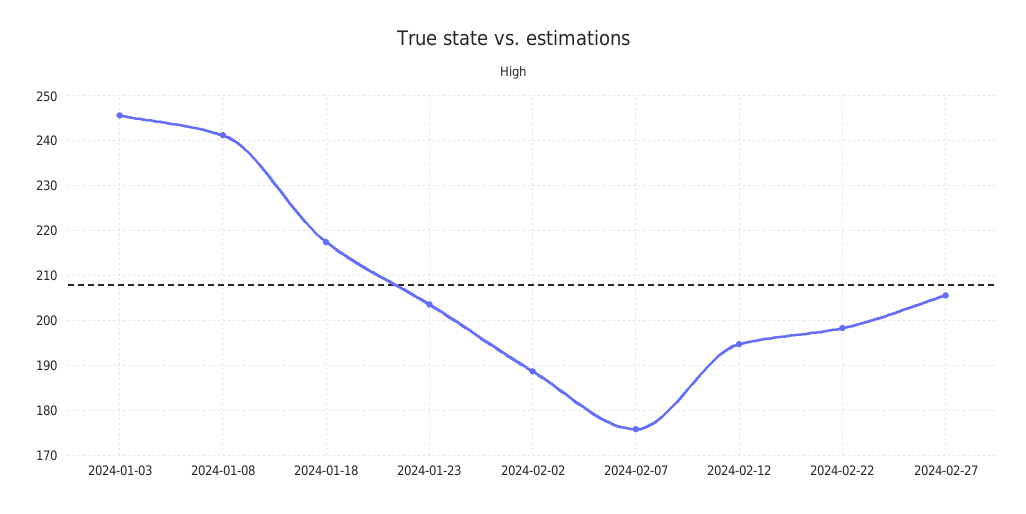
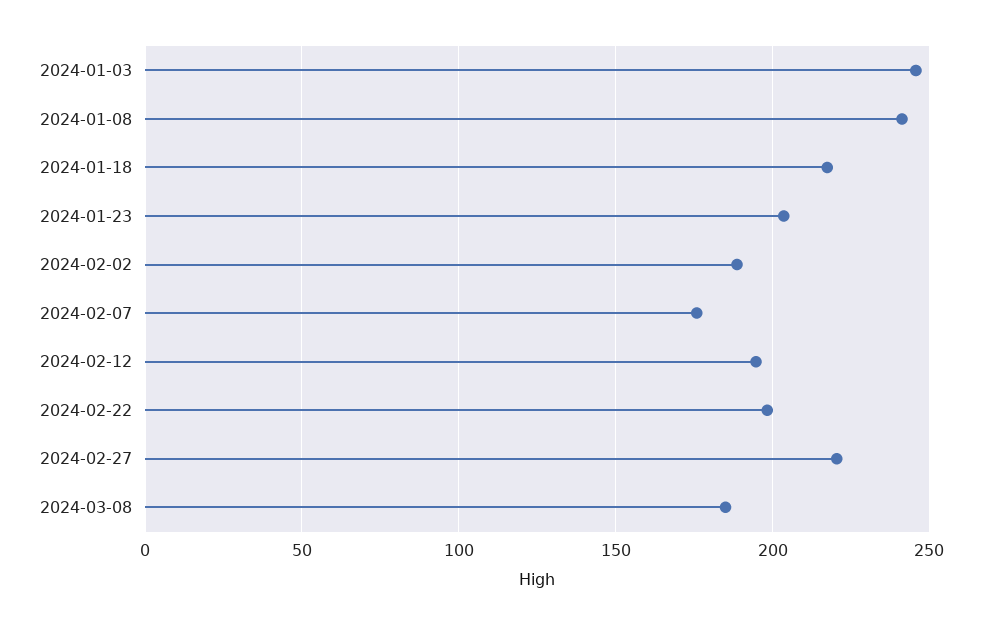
2024-02-27: 206 -> 220
2024-03-08: none -> 185

